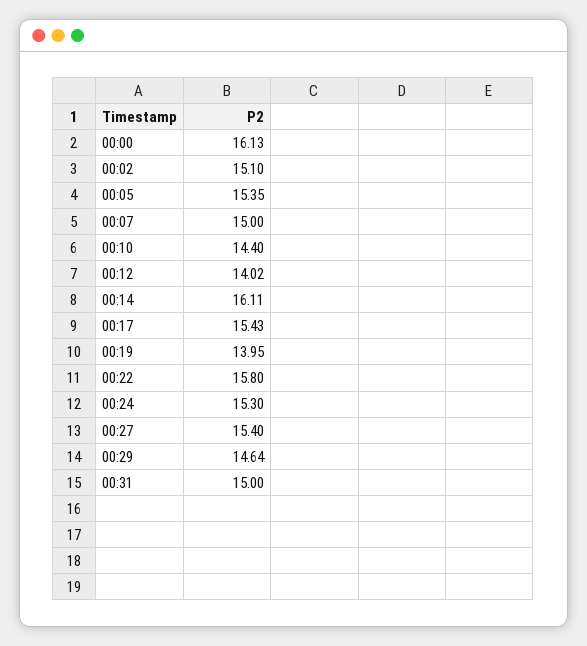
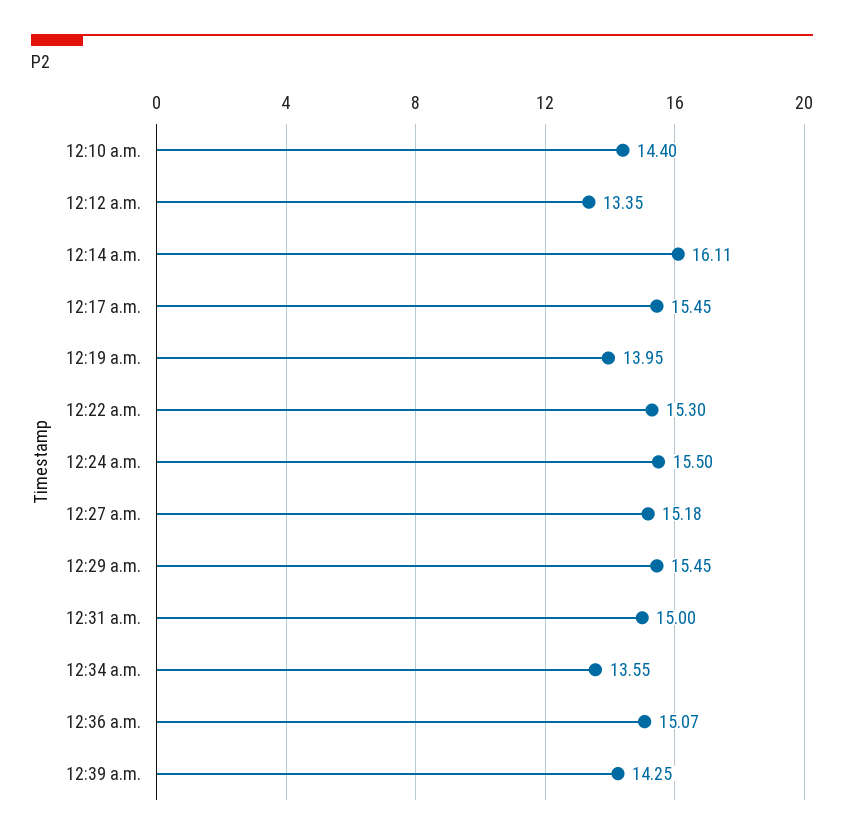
00:00: 16.13 -> none
00:02: 15.1 -> none
00:05: 15.35 -> none
00:07: 15 -> none
00:12: 14.02 -> 13.35
00:17: 15.43 -> 15.45
00:22: 15.8 -> 15.3
00:24: 15.3 -> 15.5
00:27: 15.4 -> 15.18
00:29: 14.64 -> 15.45
12:34 a.m.: none -> 13.55
12:36 a.m.: none -> 15.07
12:39 a.m.: none -> 14.25

